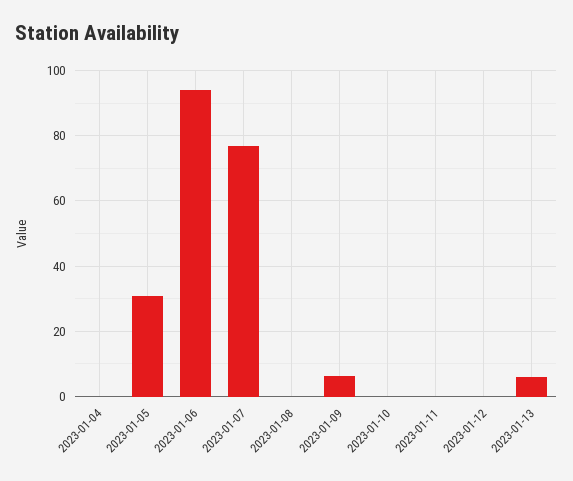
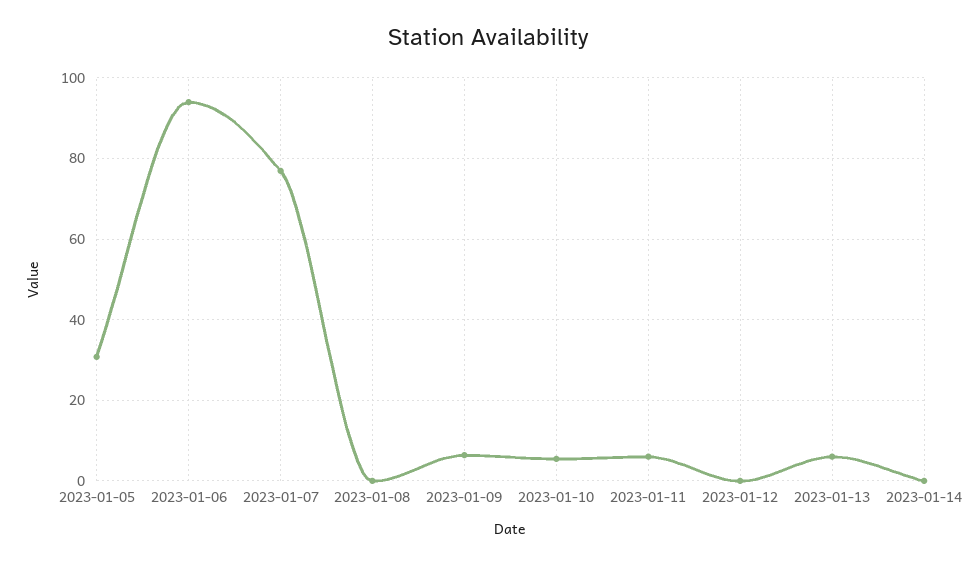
2023-01-04: 0 -> none
2023-01-10: 0 -> 6
2023-01-11: 0 -> 6
2023-01-14: none -> 0

